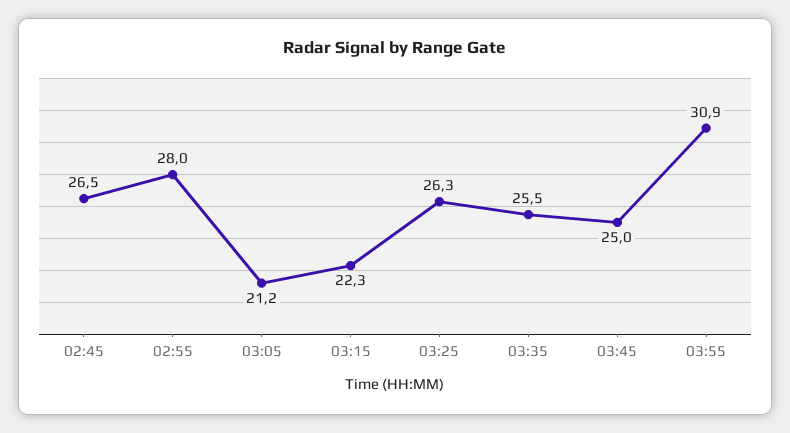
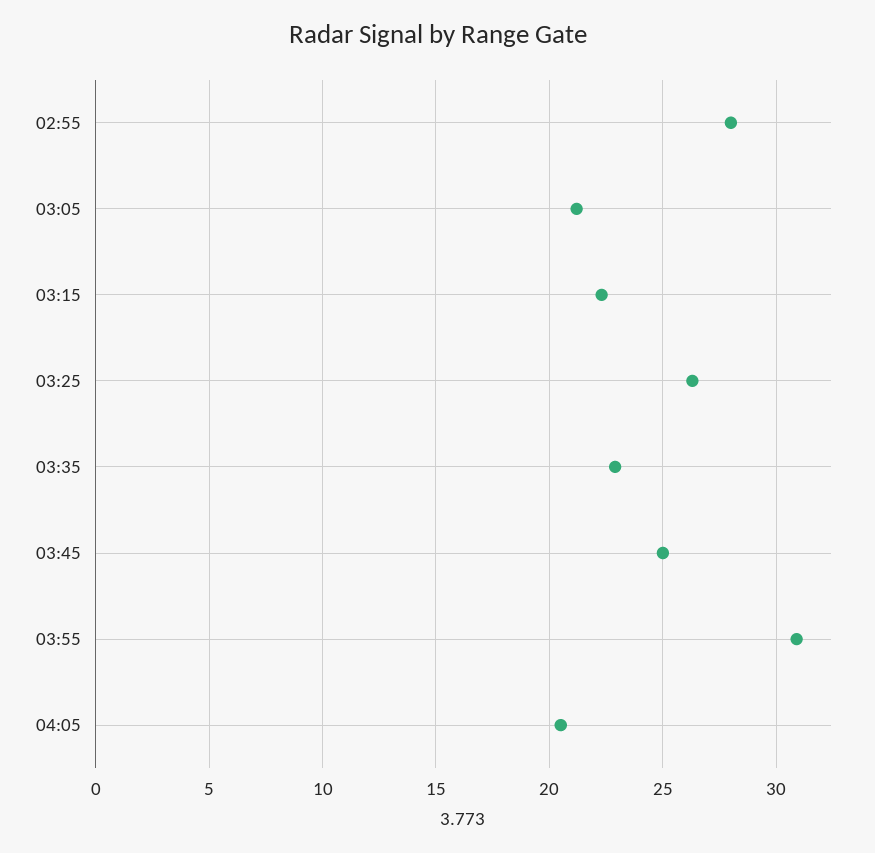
02:45: 26.5 -> none
03:35: 25.5 -> 23
04:05: none -> 20.5

